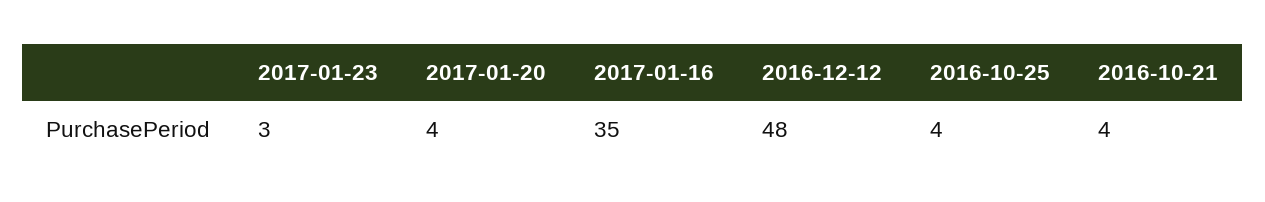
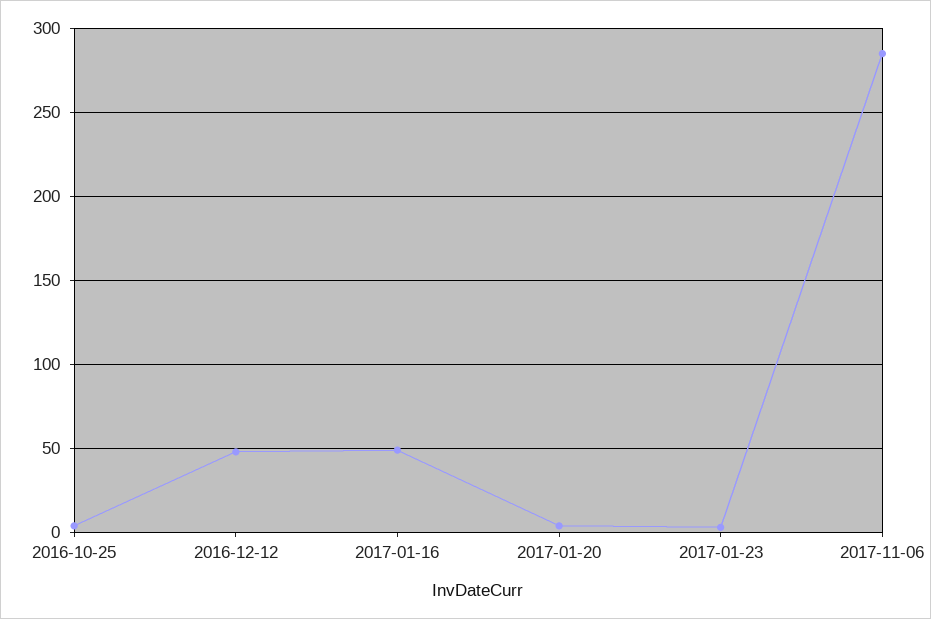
2017-01-16: 35 -> 50
2016-10-21: 4 -> none
2017-11-06: none -> 285

